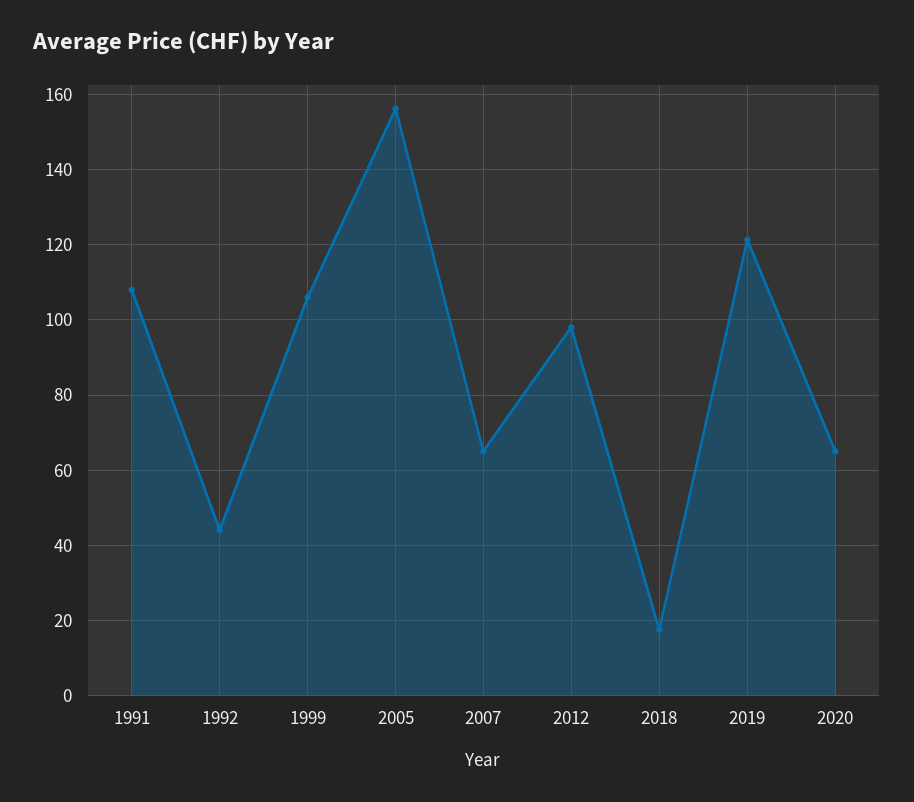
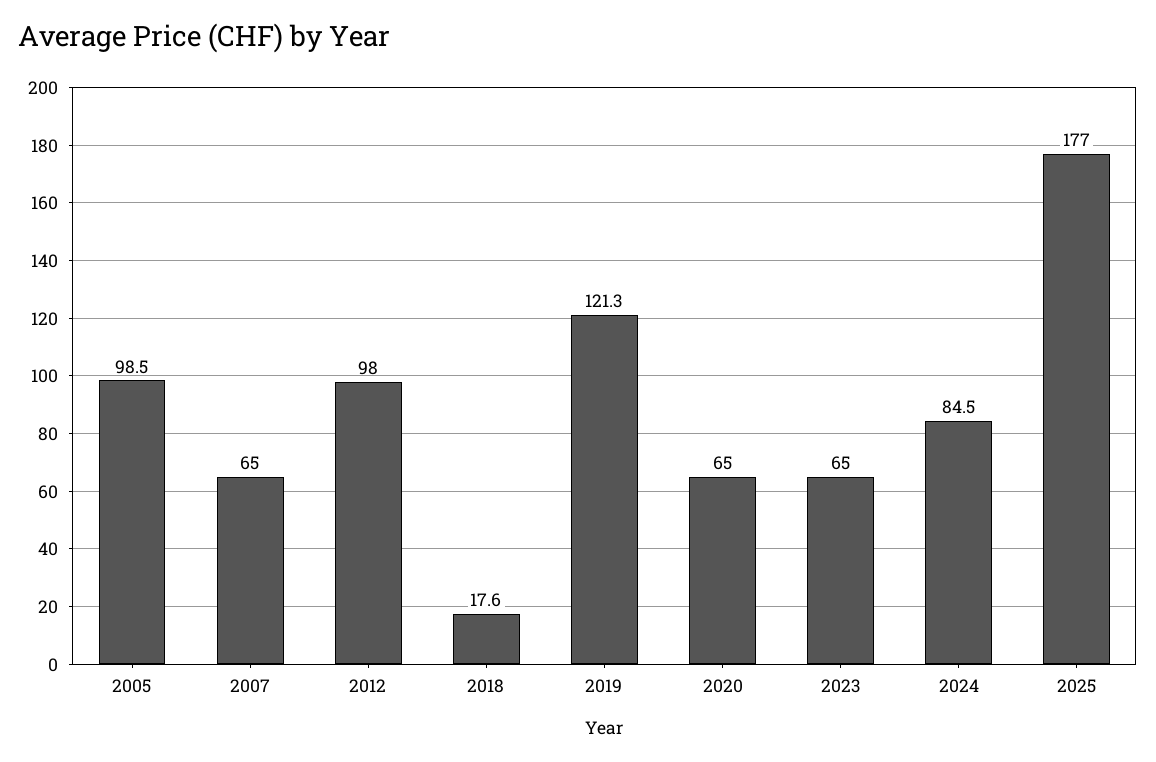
1991: 108 -> none
1992: 44 -> none
1999: 106 -> none
2005: 156 -> 98.5
2023: none -> 65
2024: none -> 84.5
2025: none -> 177

